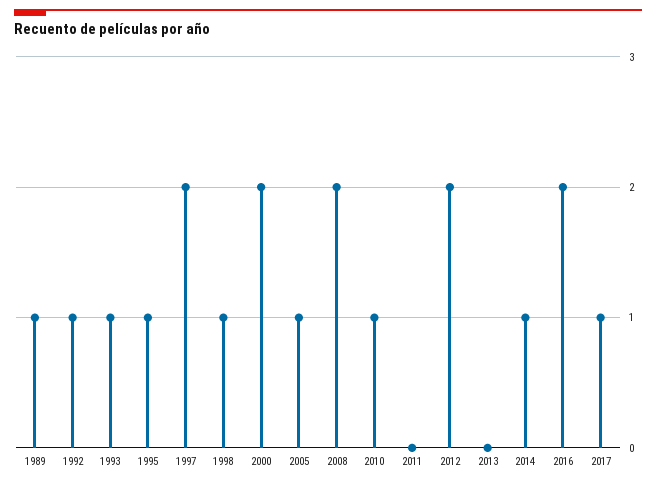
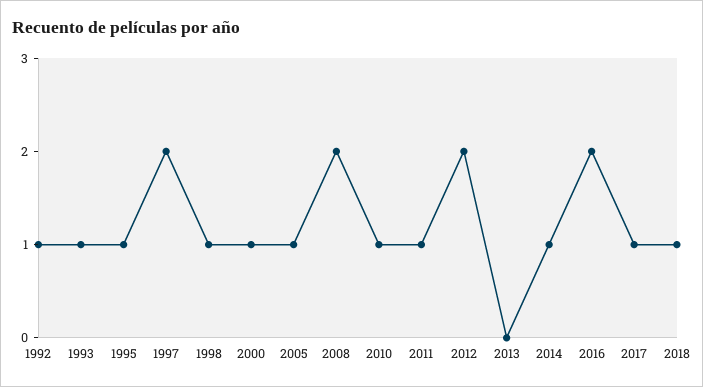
1989: 1 -> none
2000: 2 -> 1
2011: 0 -> 1
2018: none -> 1

